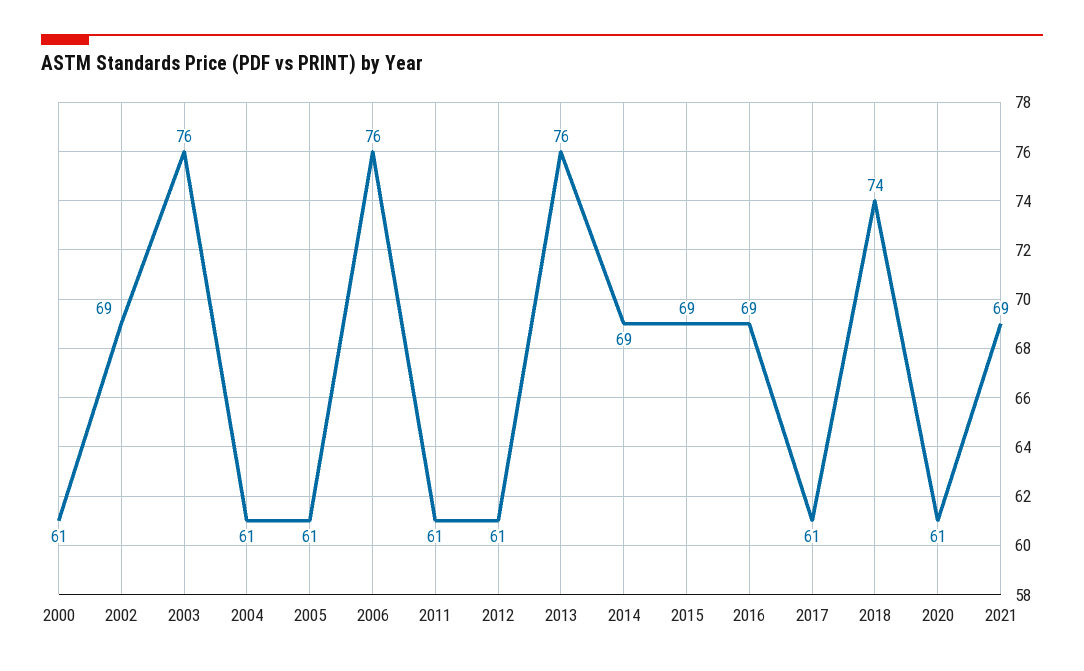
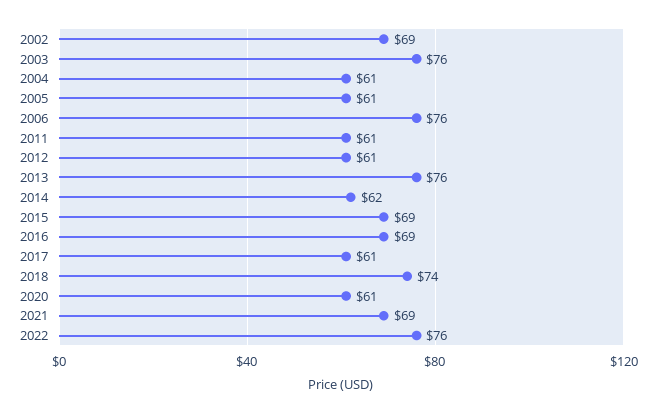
2000: 61 -> none
2014: 69 -> 62
2022: none -> 76

